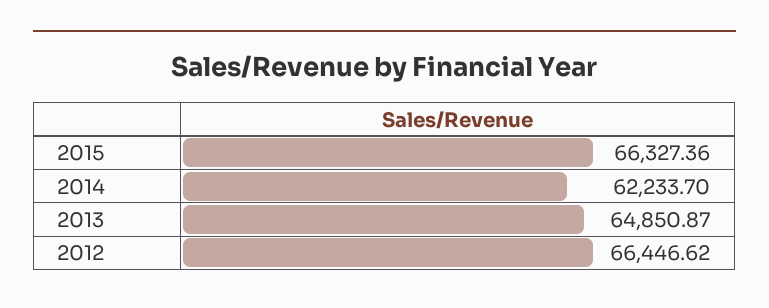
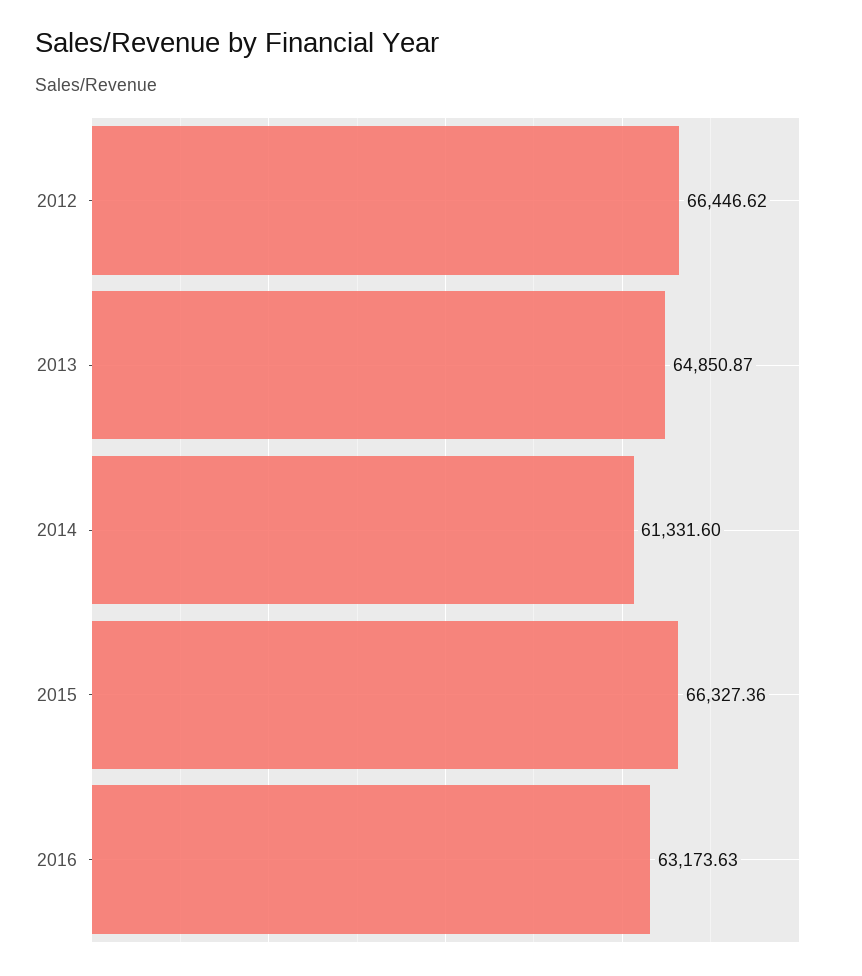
2014: 62233.7 -> 61331.6
2016: none -> 63173.63

